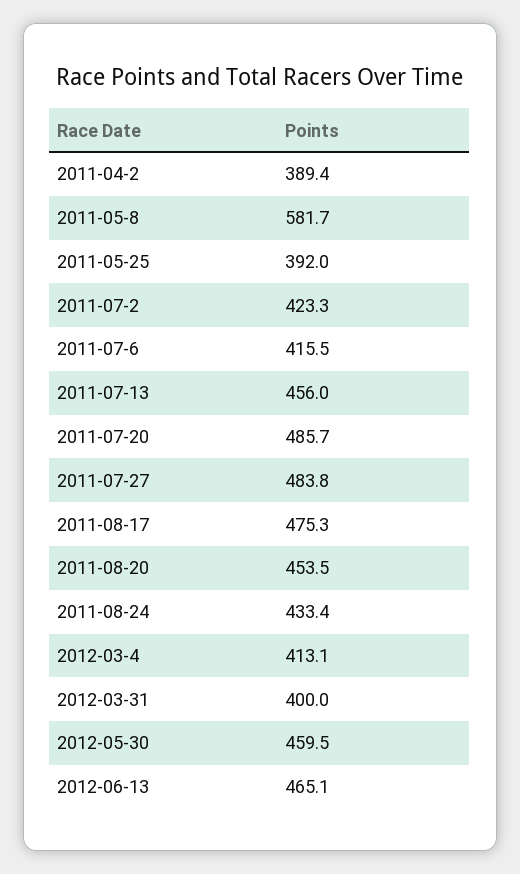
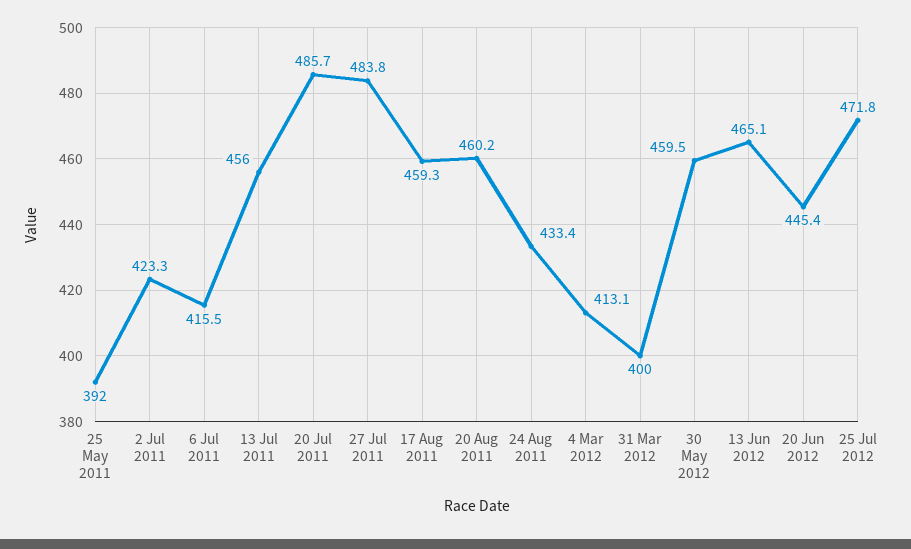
2011-04-2: 389.4 -> none
2011-05-8: 581.7 -> none
2011-08-17: 475.3 -> 459.3
2011-08-20: 453.5 -> 460.2
20 Jun 2012: none -> 445.4
25 Jul 2012: none -> 471.8

